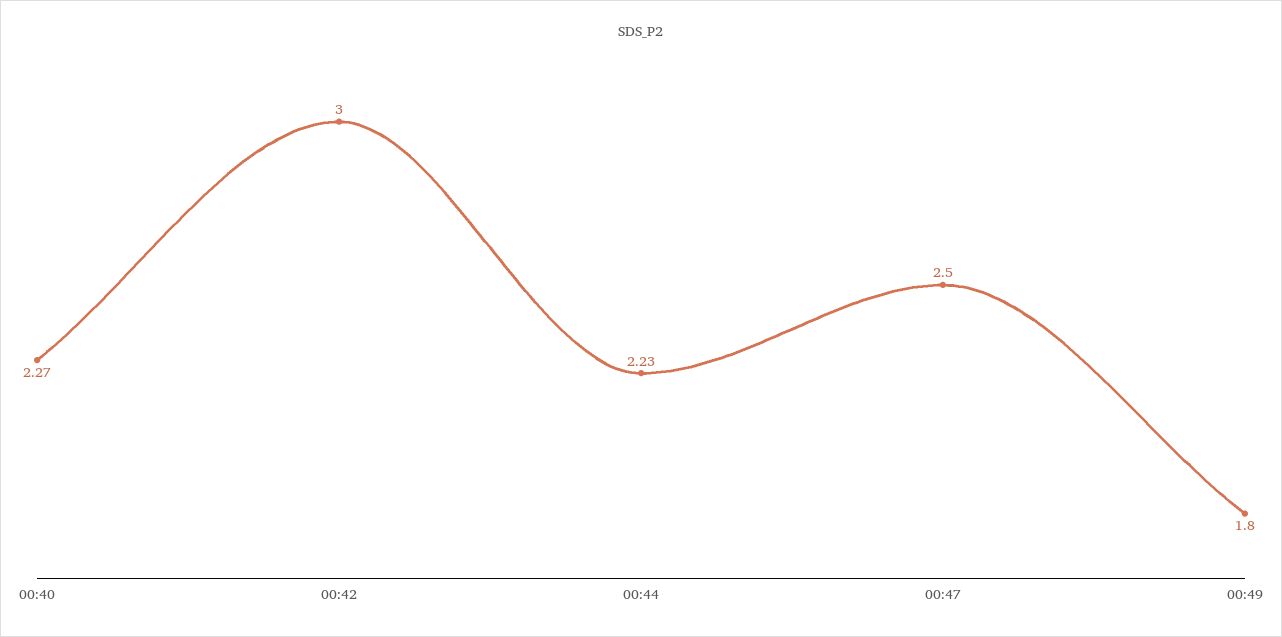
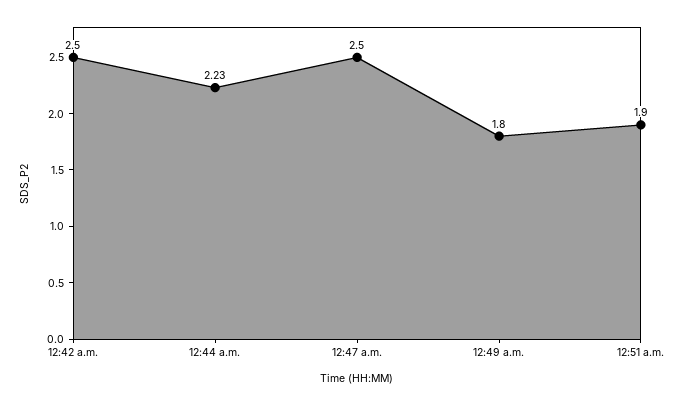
00:40: 2.27 -> none
00:42: 3 -> 2.5
12:51 a.m.: none -> 1.9

